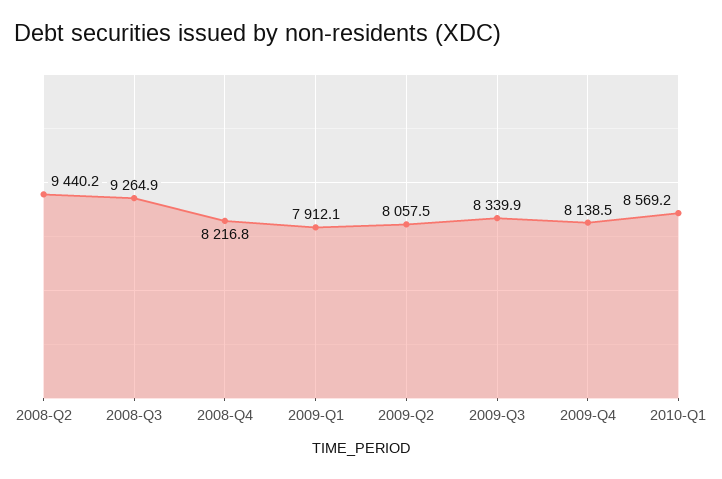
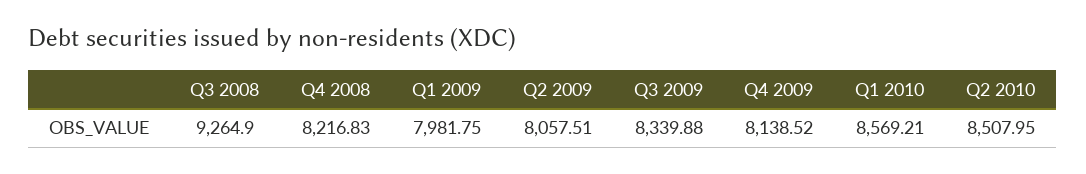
2008-Q2: 9440.2 -> none
2009-Q1: 7912.1 -> 7981.75
Q2 2010: none -> 8507.95

